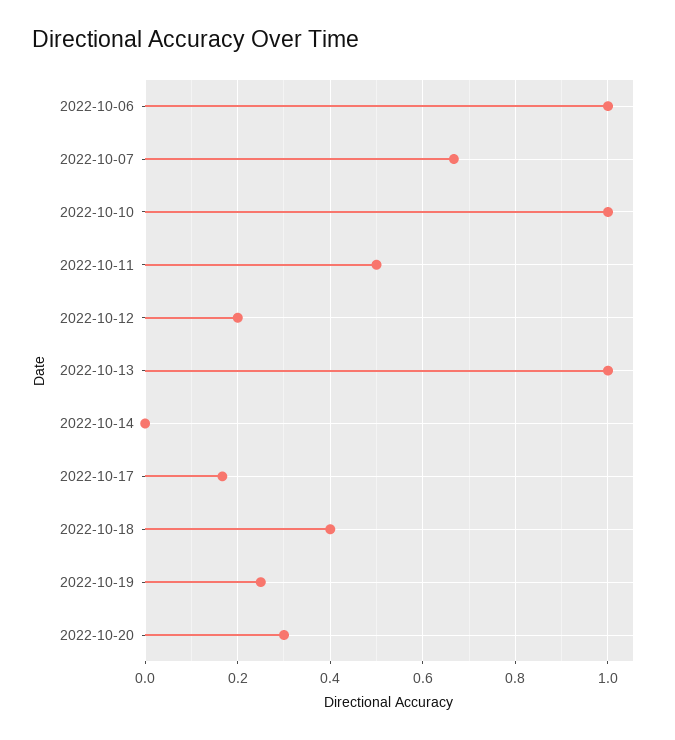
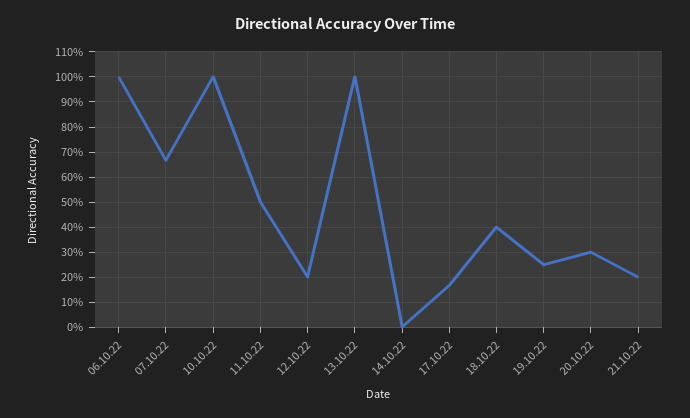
21.10.22: none -> 0.2

